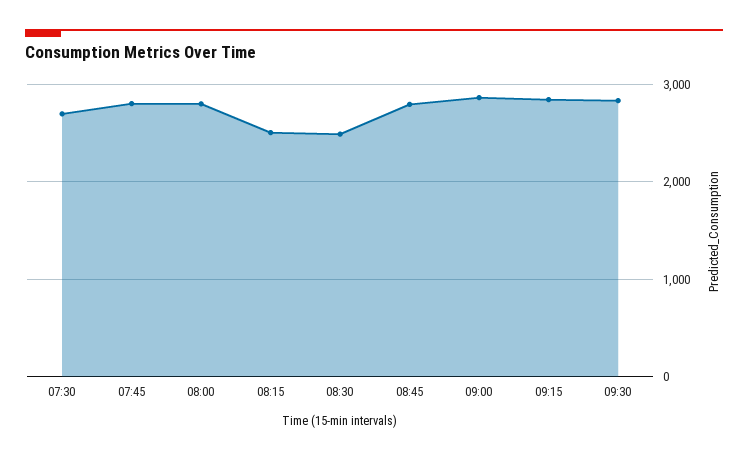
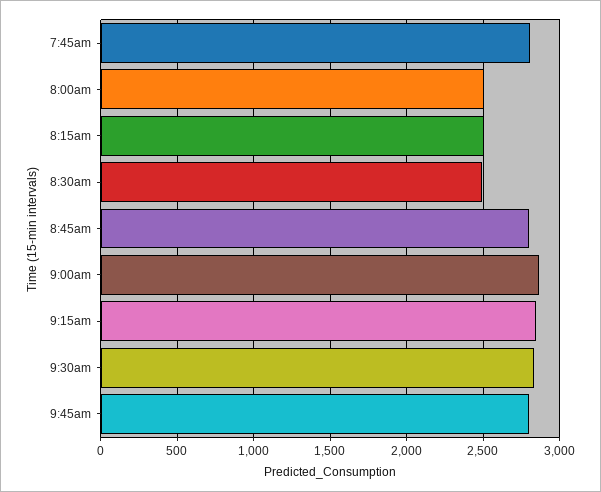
07:30: 2700 -> none
08:00: 2800 -> 2500
9:45am: none -> 2800

